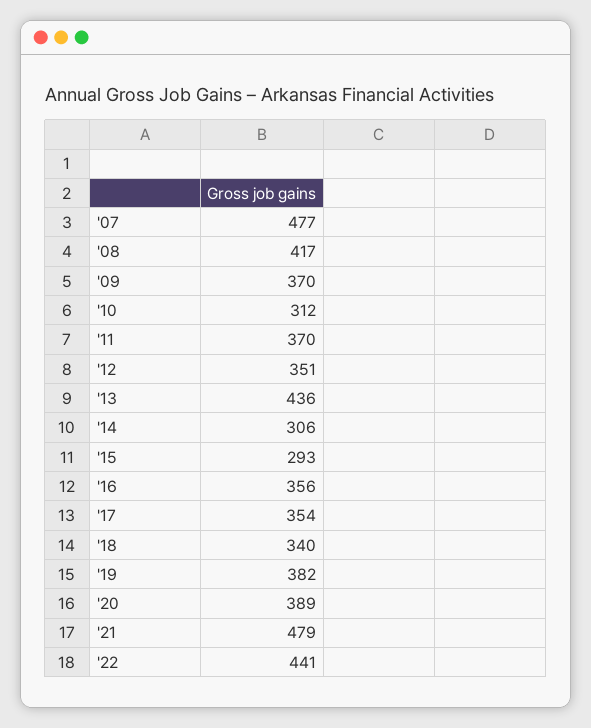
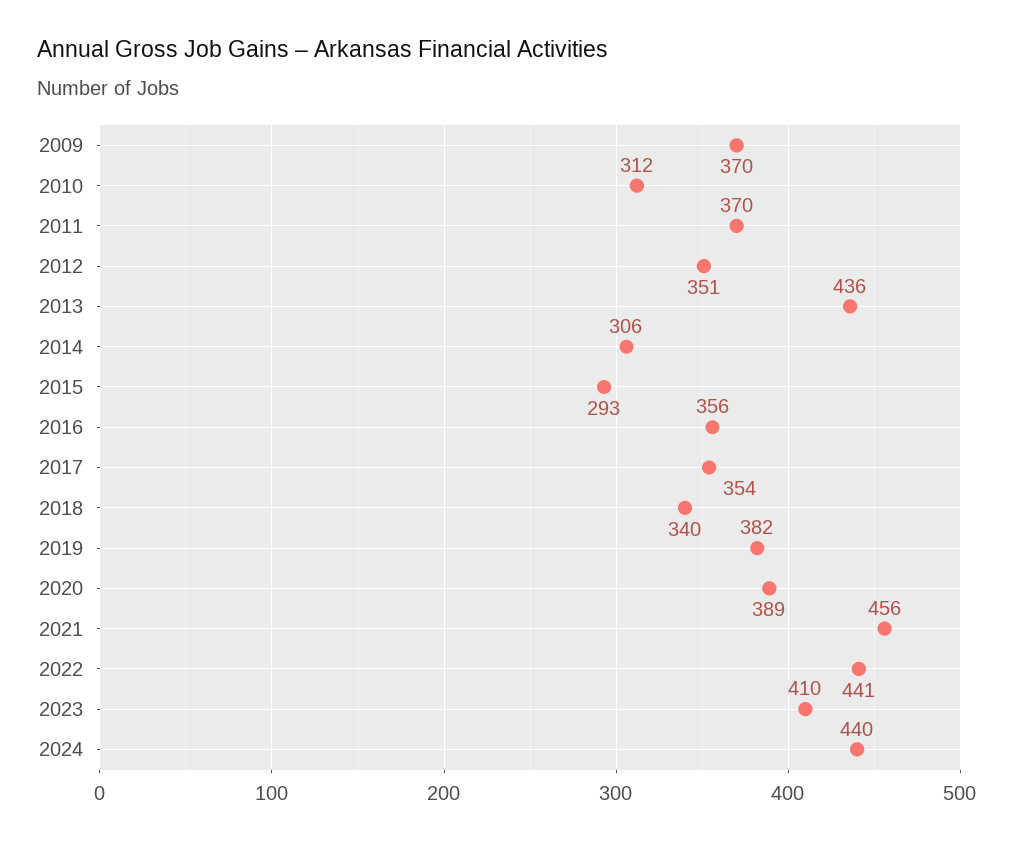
'07: 477 -> none
'08: 417 -> none
'21: 479 -> 456
2023: none -> 410
2024: none -> 440

